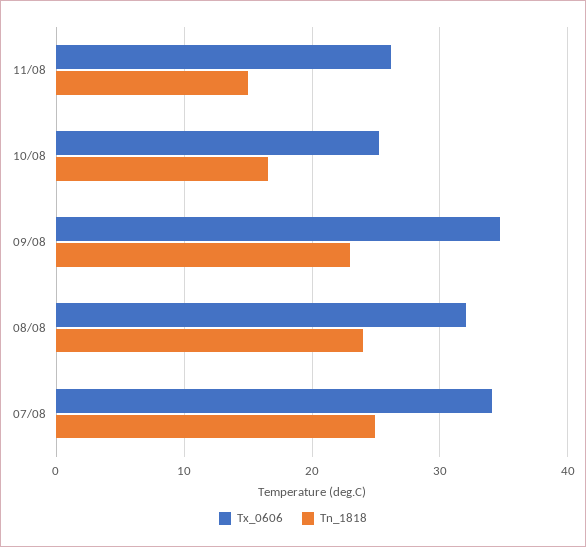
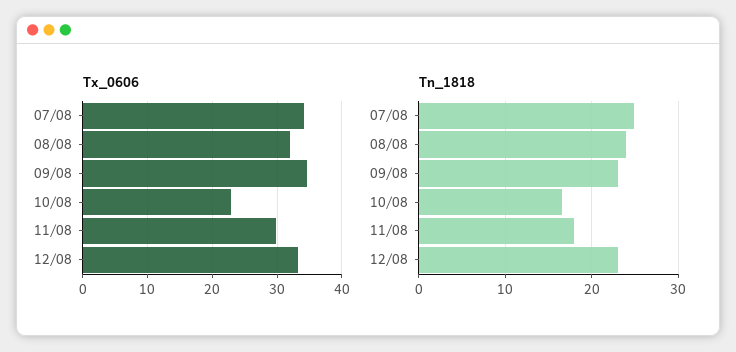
Tx_0606, 11/08: 26 -> 30
Tn_1818, 11/08: 15 -> 18
Tx_0606, 10/08: 25 -> 23
Tx_0606, 12/08: none -> 33
Tn_1818, 12/08: none -> 23

